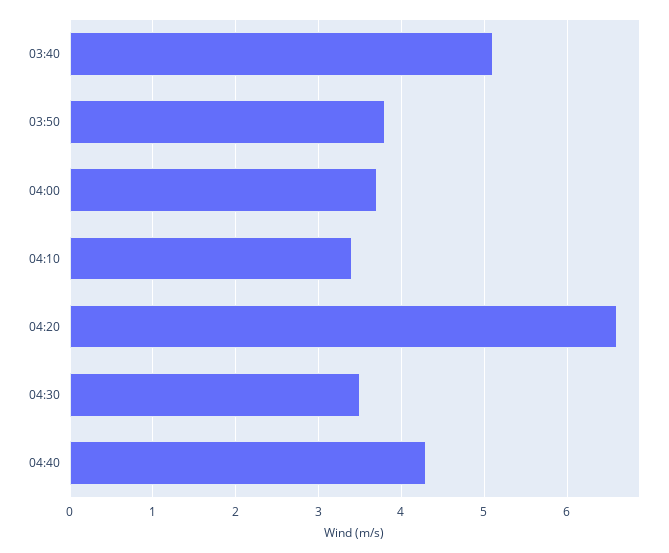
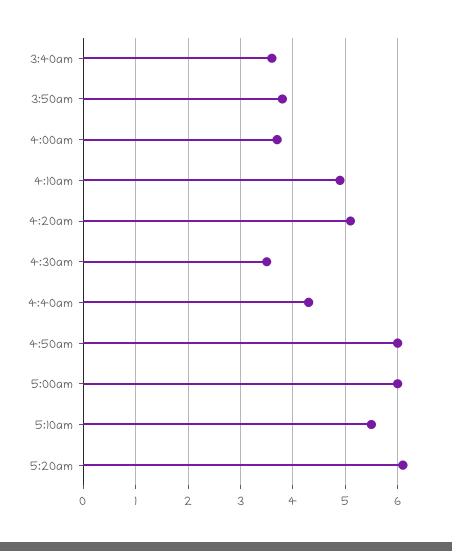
03:40: 5.1 -> 3.5
04:10: 3.4 -> 5
04:20: 6.6 -> 5
4:50am: none -> 6
5:00am: none -> 6
5:10am: none -> 5.5
5:20am: none -> 6

